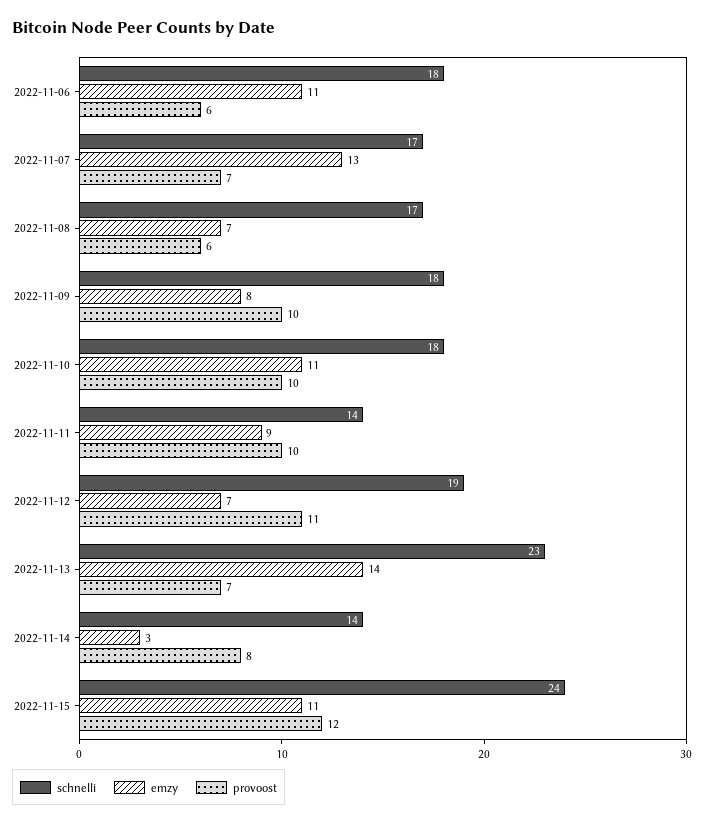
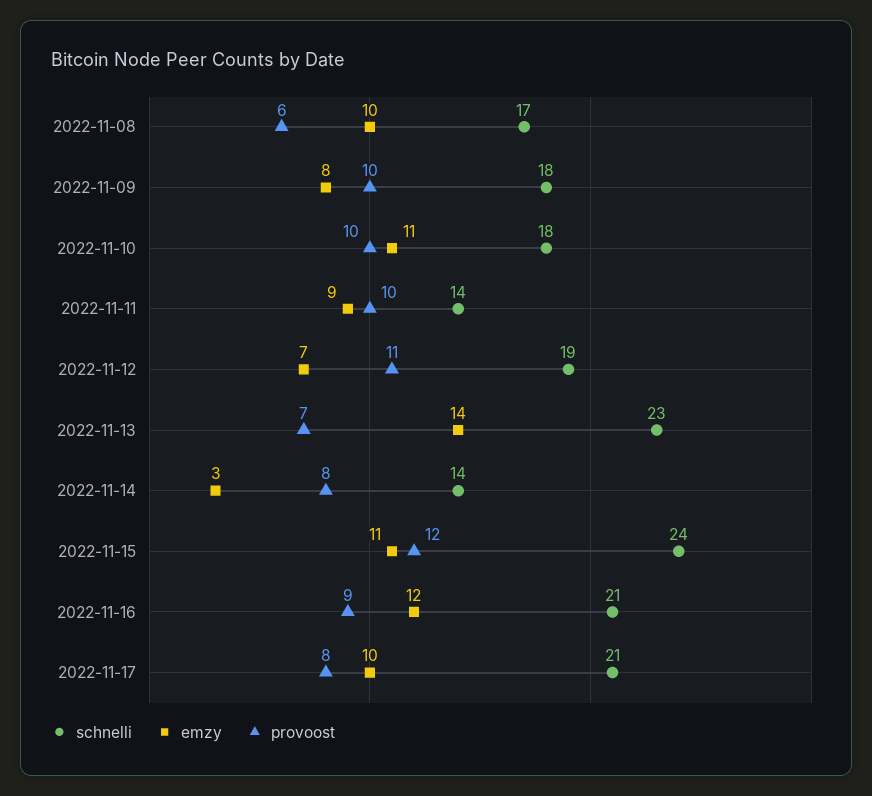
schnelli, 2022-11-06: 18 -> none
emzy, 2022-11-06: 11 -> none
provoost, 2022-11-06: 6 -> none
schnelli, 2022-11-07: 17 -> none
emzy, 2022-11-07: 13 -> none
provoost, 2022-11-07: 7 -> none
emzy, 2022-11-08: 7 -> 10
schnelli, 2022-11-16: none -> 21
emzy, 2022-11-16: none -> 12
provoost, 2022-11-16: none -> 9
schnelli, 2022-11-17: none -> 21
emzy, 2022-11-17: none -> 10
provoost, 2022-11-17: none -> 8

